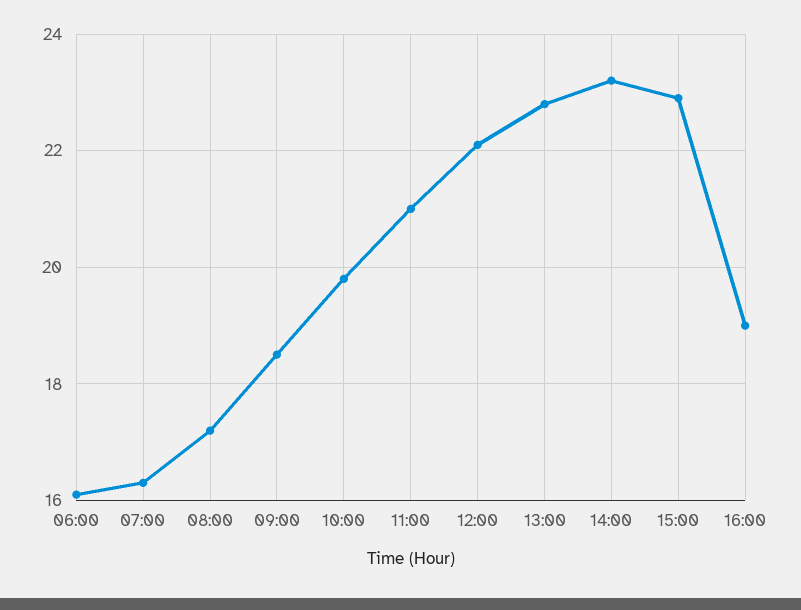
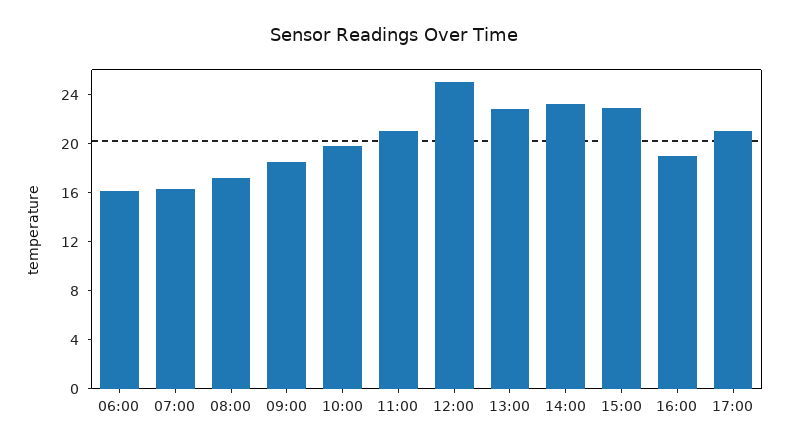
12:00: 22 -> 25
17:00: none -> 21

